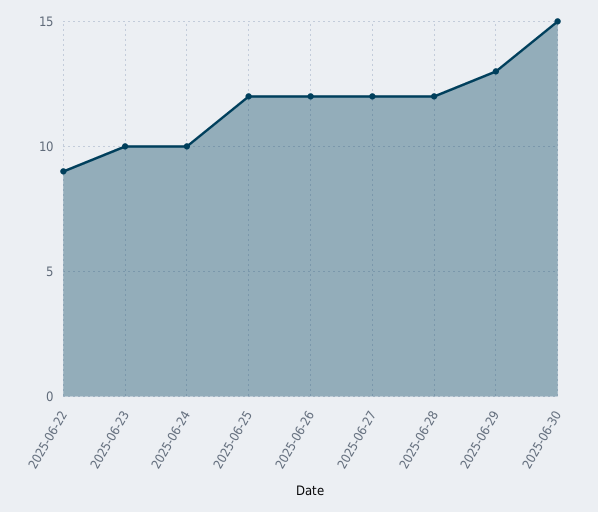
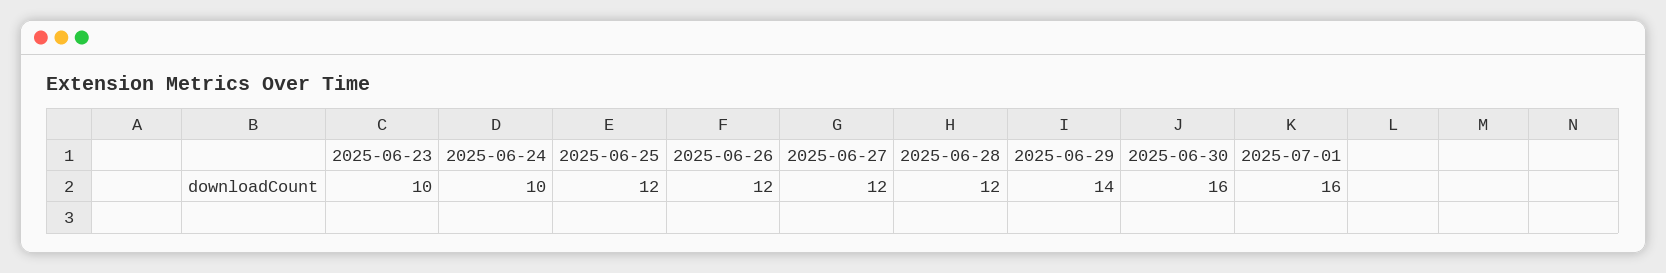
2025-06-22: 9 -> none
2025-06-29: 13 -> 14
2025-06-30: 15 -> 16
2025-07-01: none -> 16

